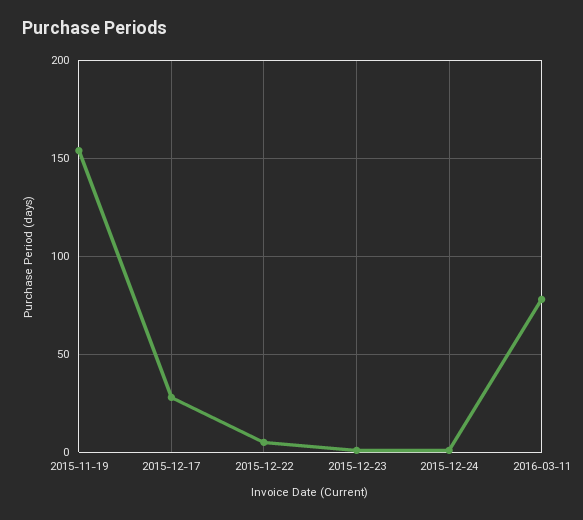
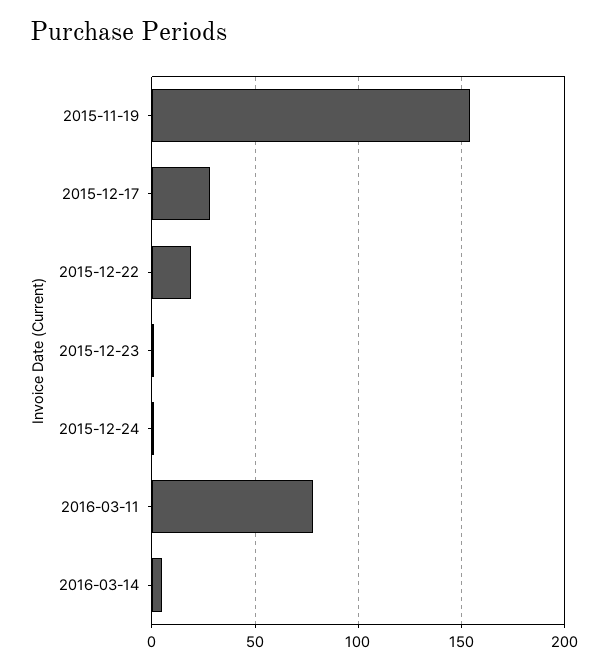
2015-12-22: 5 -> 20
2016-03-14: none -> 5

